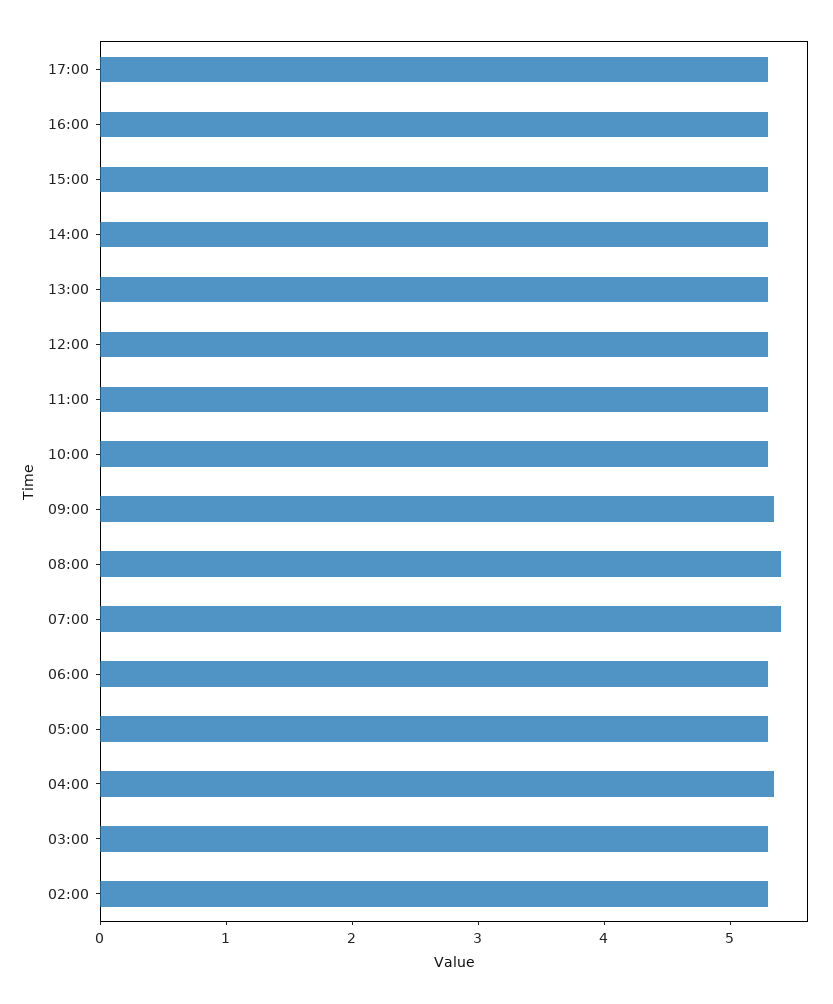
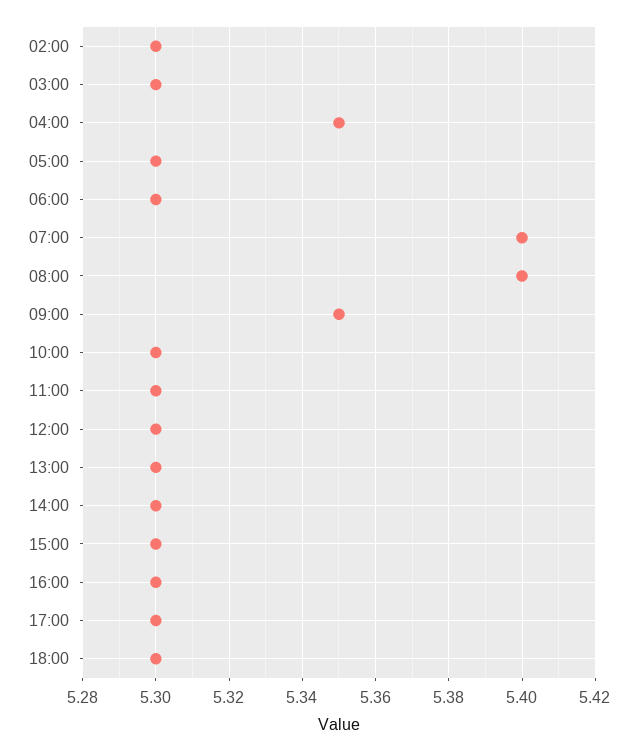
18:00: none -> 5.3

